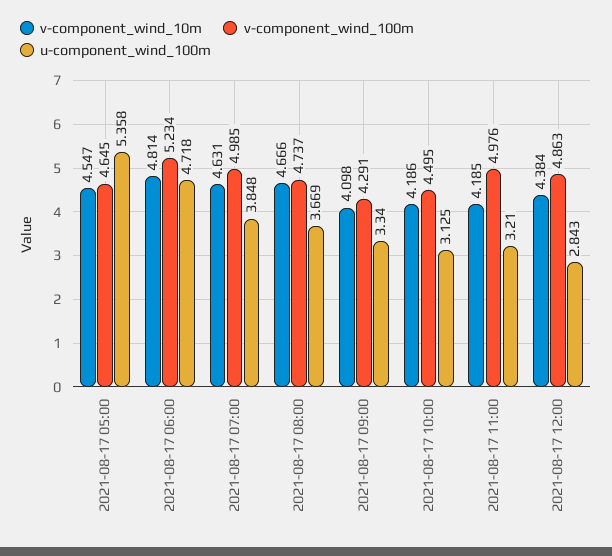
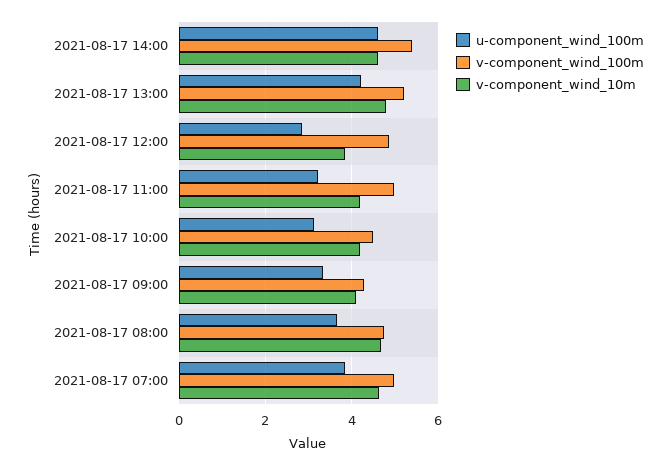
v-component_wind_10m, 2021-08-17 05:00: 4.547 -> none
v-component_wind_100m, 2021-08-17 05:00: 4.645 -> none
u-component_wind_100m, 2021-08-17 05:00: 5.358 -> none
v-component_wind_10m, 2021-08-17 06:00: 4.814 -> none
v-component_wind_100m, 2021-08-17 06:00: 5.234 -> none
u-component_wind_100m, 2021-08-17 06:00: 4.718 -> none
v-component_wind_10m, 2021-08-17 12:00: 4.384 -> 3.8
u-component_wind_100m, 2021-08-17 14:00: none -> 4.6
v-component_wind_100m, 2021-08-17 14:00: none -> 5.4
v-component_wind_10m, 2021-08-17 14:00: none -> 4.6
u-component_wind_100m, 2021-08-17 13:00: none -> 4.2
v-component_wind_100m, 2021-08-17 13:00: none -> 5.2
v-component_wind_10m, 2021-08-17 13:00: none -> 4.8

